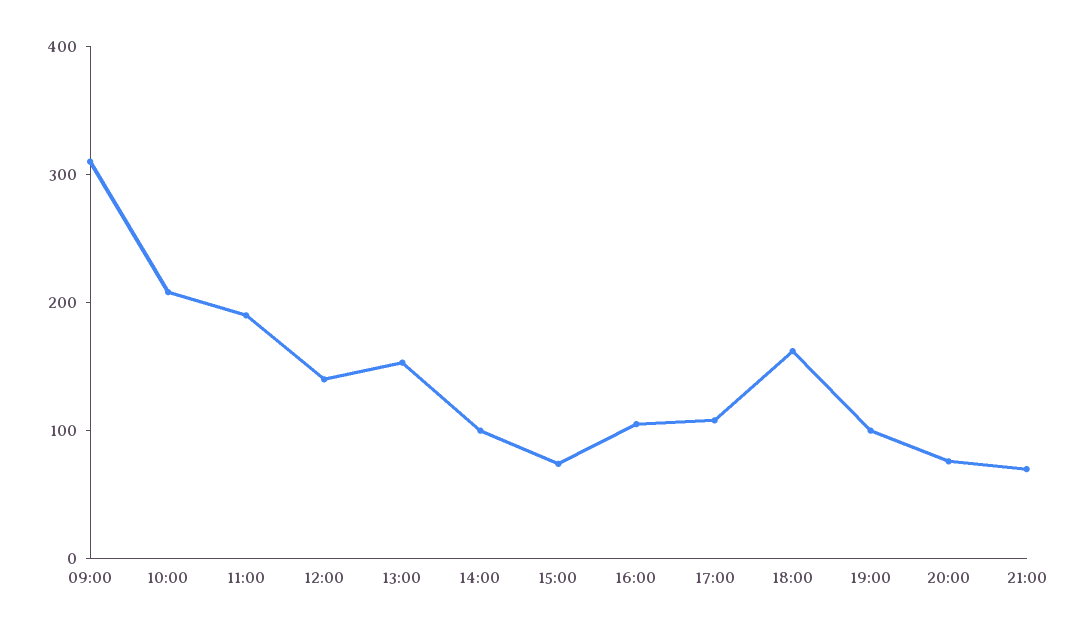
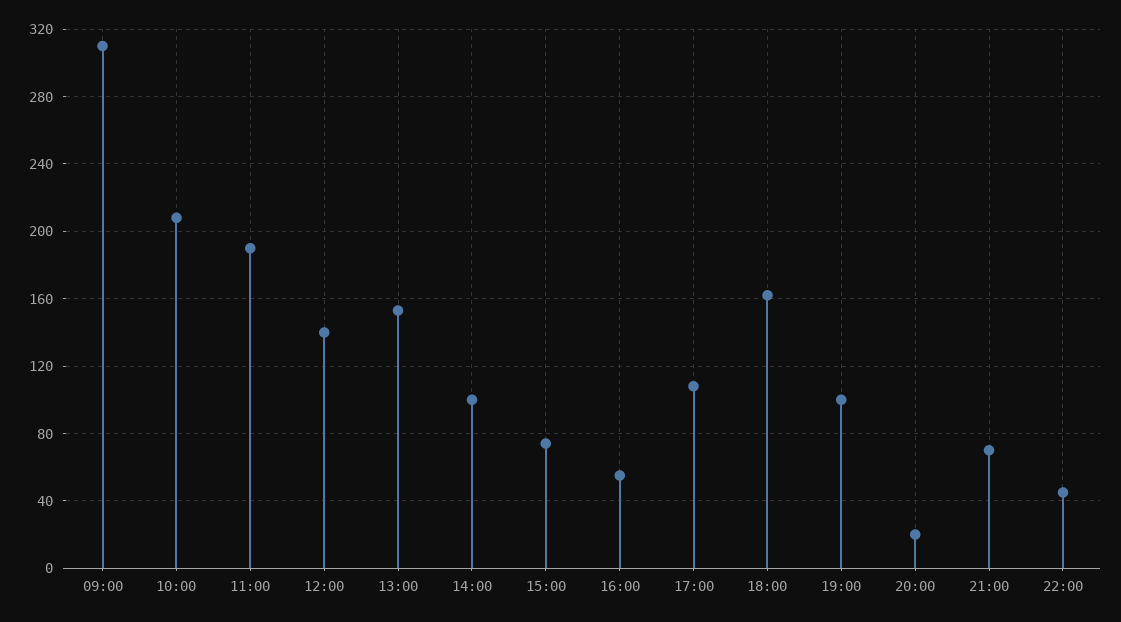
16:00: 100 -> 55
20:00: 80 -> 20
22:00: none -> 45

